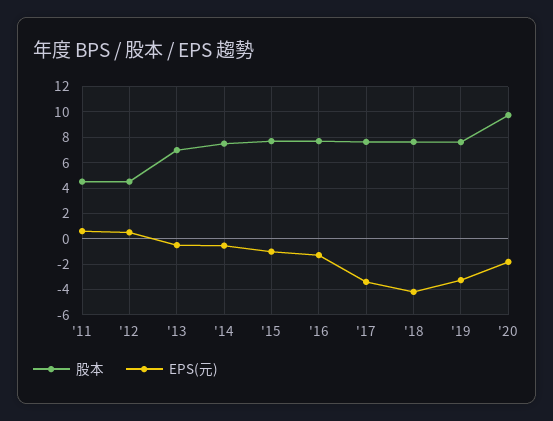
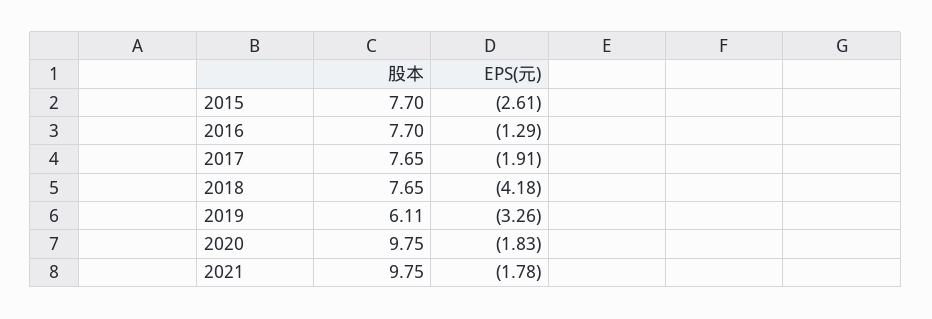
股本, '11: 4.5 -> none
EPS(元), '11: 0.5 -> none
股本, '12: 4.5 -> none
EPS(元), '12: 0.5 -> none
股本, '13: 7 -> none
EPS(元), '13: -0.5 -> none
股本, '14: 7.5 -> none
EPS(元), '14: -0.5 -> none
EPS(元), '15: -1 -> -2.61
EPS(元), '17: -3.5 -> -1.91
股本, '19: 7.5 -> 6.11
股本, 2021: none -> 9.75
EPS(元), 2021: none -> -1.78

